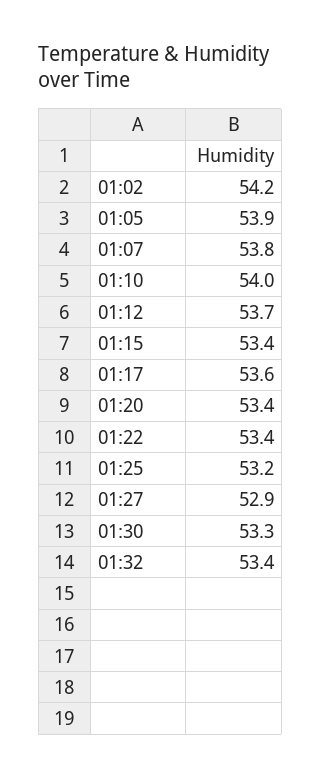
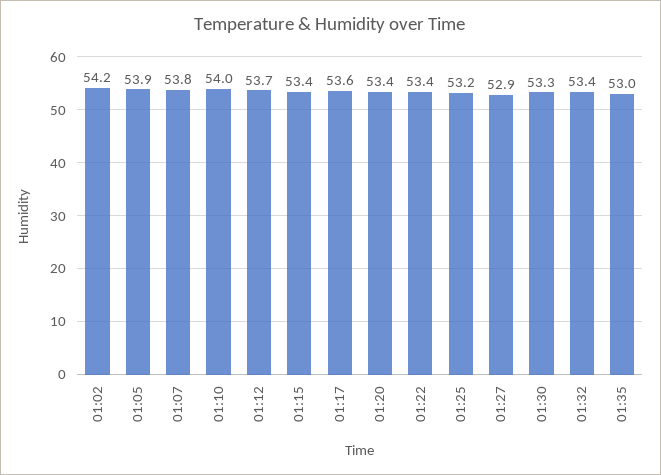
01:35: none -> 53

